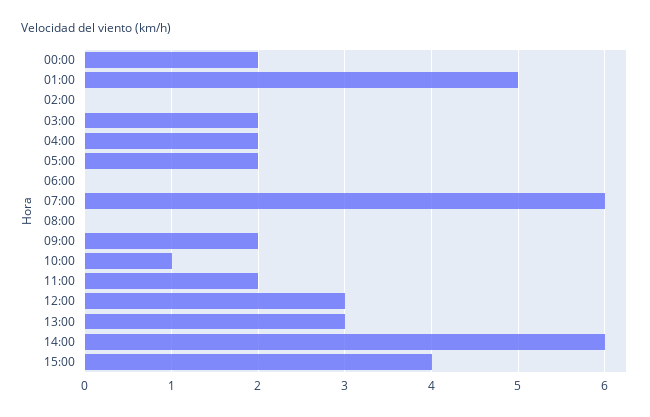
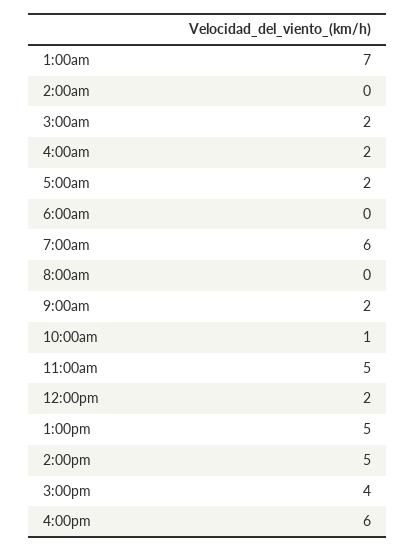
00:00: 2 -> none
01:00: 5 -> 7
11:00: 2 -> 5
12:00: 3 -> 2
13:00: 3 -> 5
14:00: 6 -> 5
4:00pm: none -> 6

